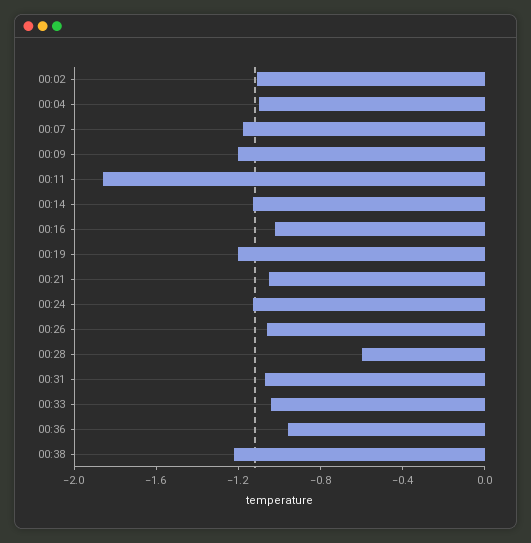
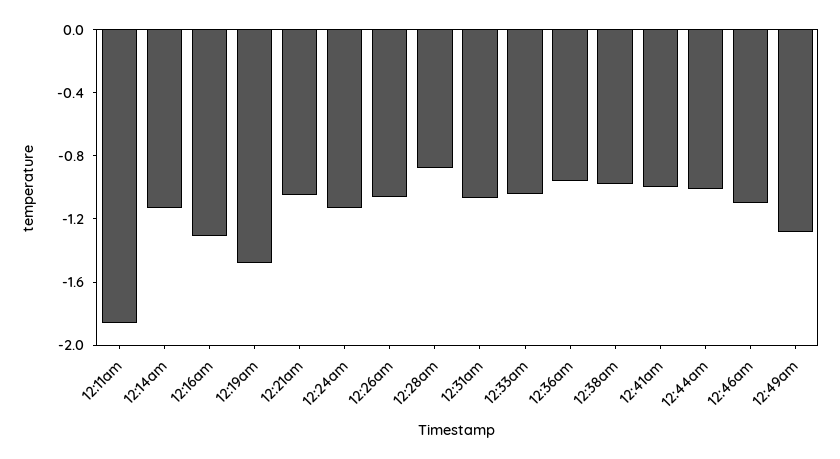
00:02: -1.1 -> none
00:04: -1.1 -> none
00:07: -1.2 -> none
00:09: -1.2 -> none
00:16: -1 -> -1.3
00:19: -1.2 -> -1.5
00:28: -0.6 -> -0.9
00:38: -1.2 -> -1
12:41am: none -> -1
12:44am: none -> -1
12:46am: none -> -1.1
12:49am: none -> -1.3

